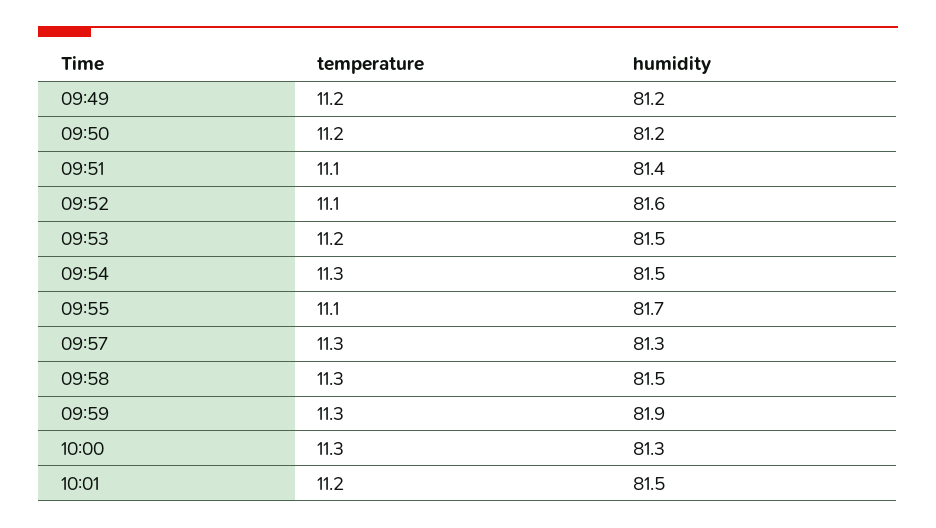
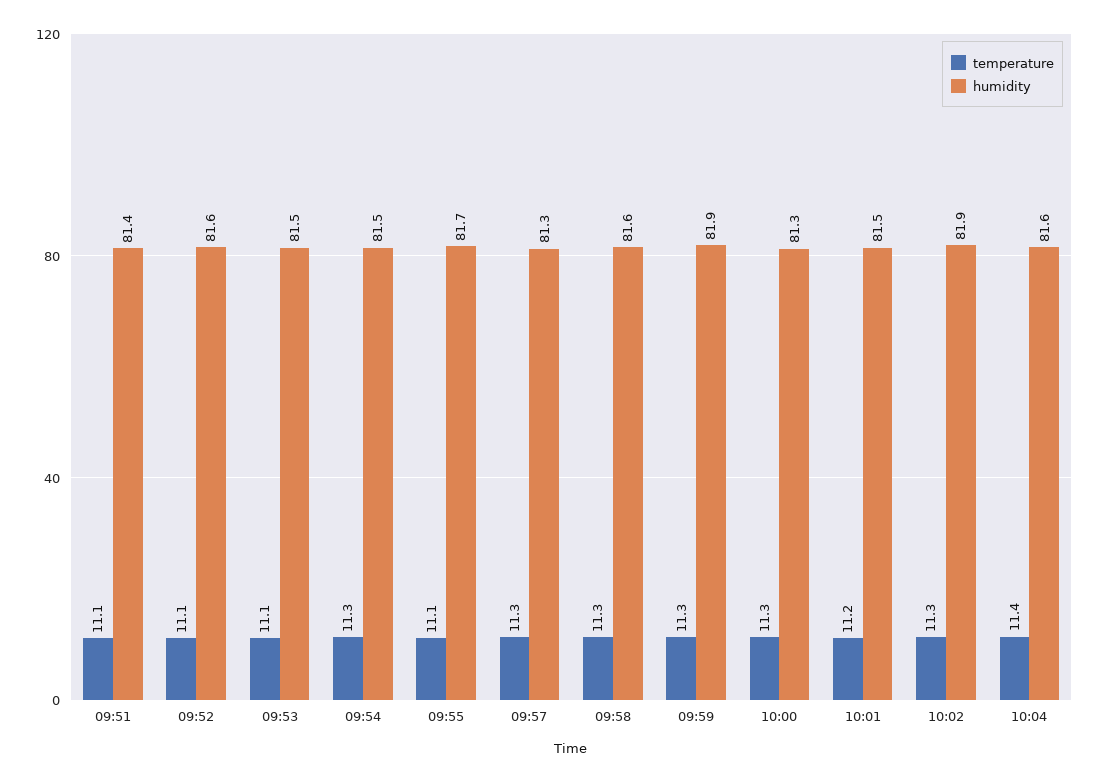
temperature, 09:49: 11.2 -> none
humidity, 09:49: 81.2 -> none
temperature, 09:50: 11.2 -> none
humidity, 09:50: 81.2 -> none
temperature, 09:53: 11.2 -> 11.1
humidity, 09:58: 81.5 -> 81.6
temperature, 10:02: none -> 11.3
humidity, 10:02: none -> 81.9
temperature, 10:04: none -> 11.4
humidity, 10:04: none -> 81.6

